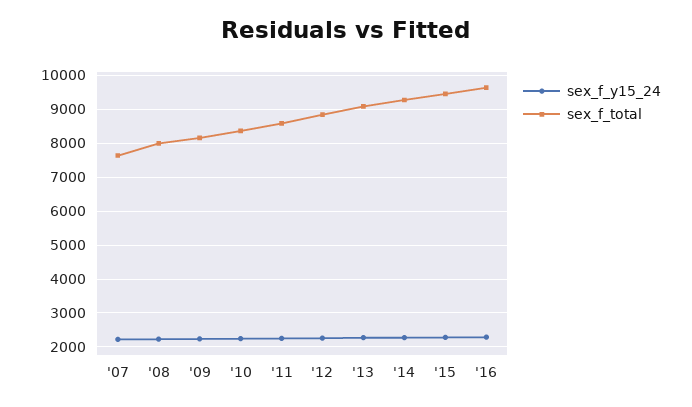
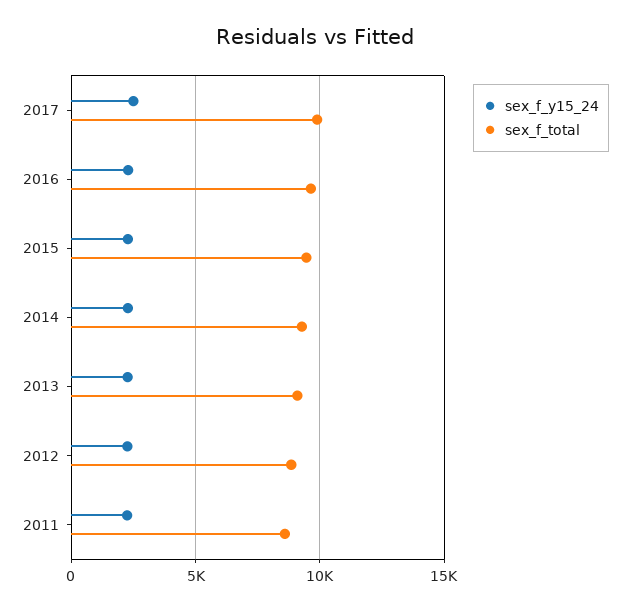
sex_f_y15_24, '07: 2200 -> none
sex_f_total, '07: 7600 -> none
sex_f_y15_24, '08: 2200 -> none
sex_f_total, '08: 8000 -> none
sex_f_y15_24, '09: 2200 -> none
sex_f_total, '09: 8200 -> none
sex_f_y15_24, '10: 2200 -> none
sex_f_total, '10: 8400 -> none
sex_f_y15_24, 2017: none -> 2500
sex_f_total, 2017: none -> 10000

